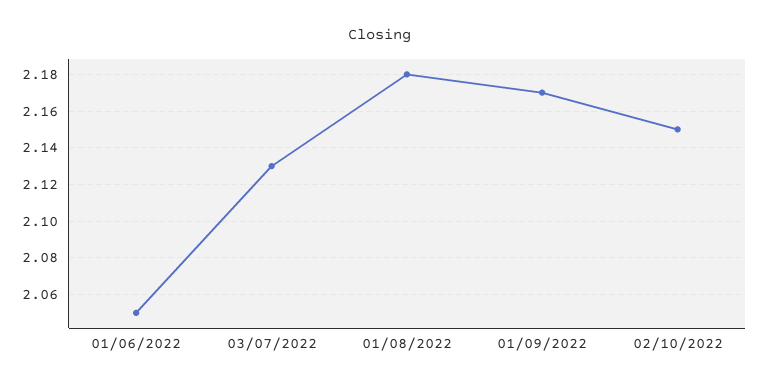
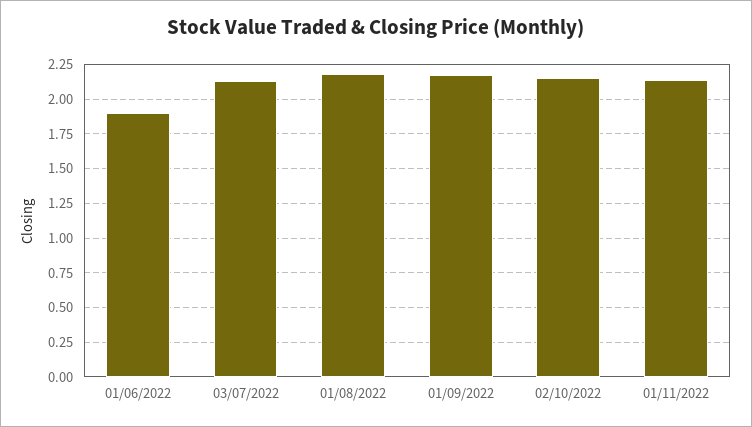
01/06/2022: 2.05 -> 1.9
01/11/2022: none -> 2.15

